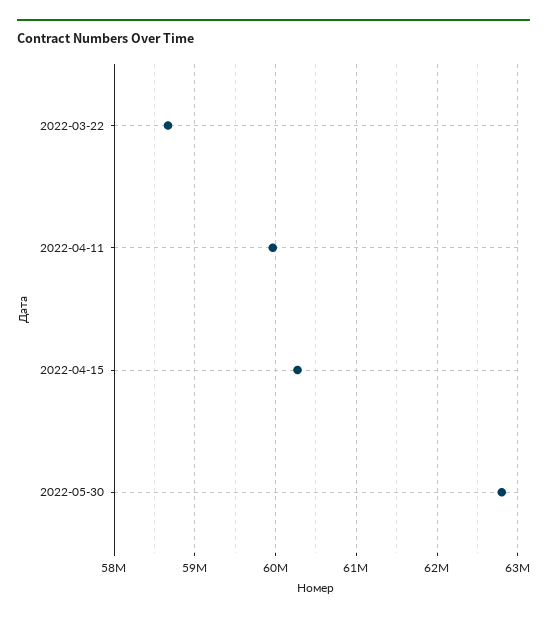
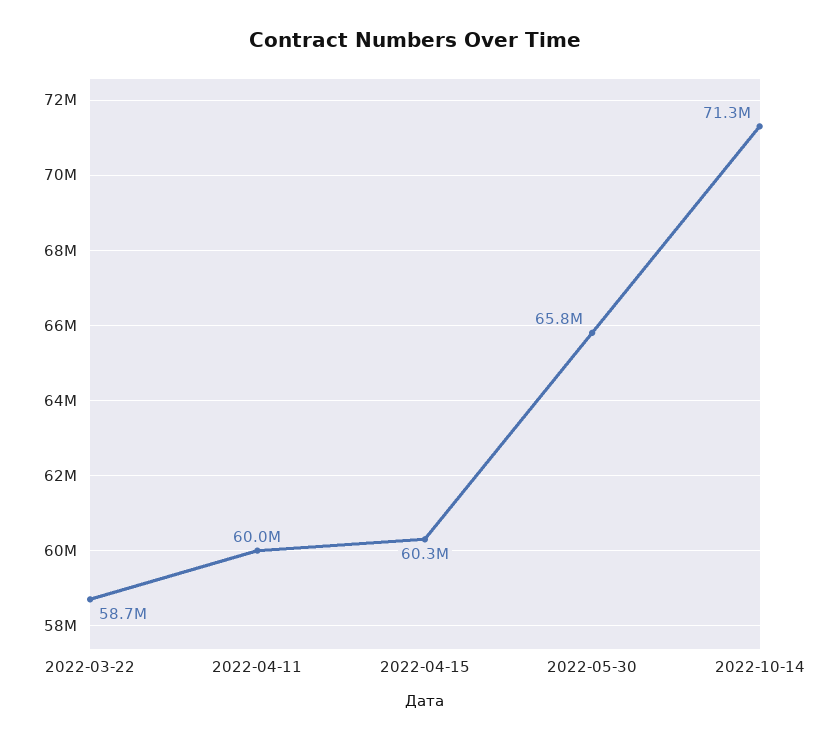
2022-05-30: 62800000 -> 65800000
2022-10-14: none -> 71300000

